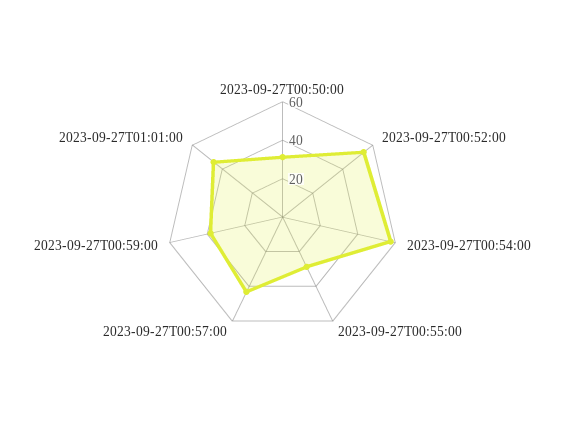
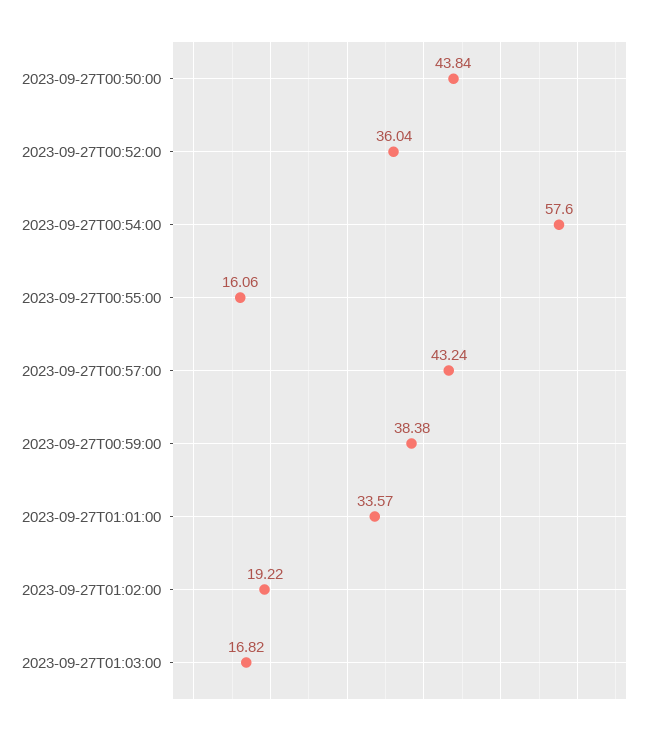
2023-09-27T00:50:00: 30 -> 43.84
2023-09-27T00:52:00: 55 -> 36.04
2023-09-27T00:55:00: 30 -> 16.06
2023-09-27T01:01:00: 45 -> 33.57
2023-09-27T01:02:00: none -> 19.22
2023-09-27T01:03:00: none -> 16.82

